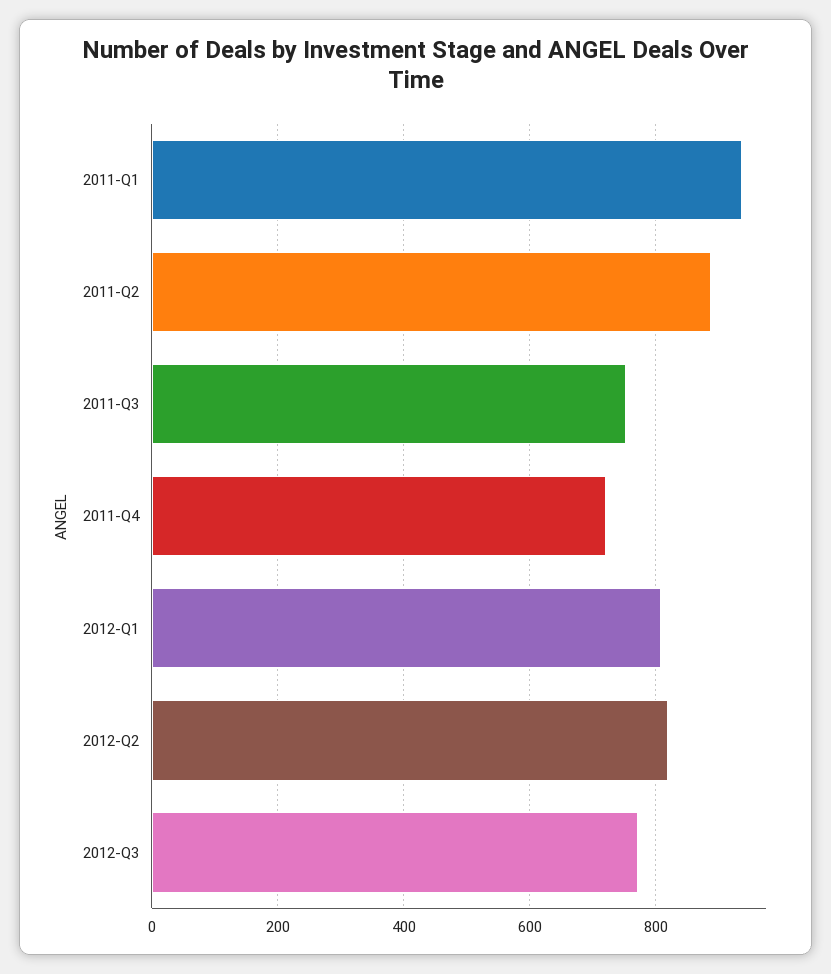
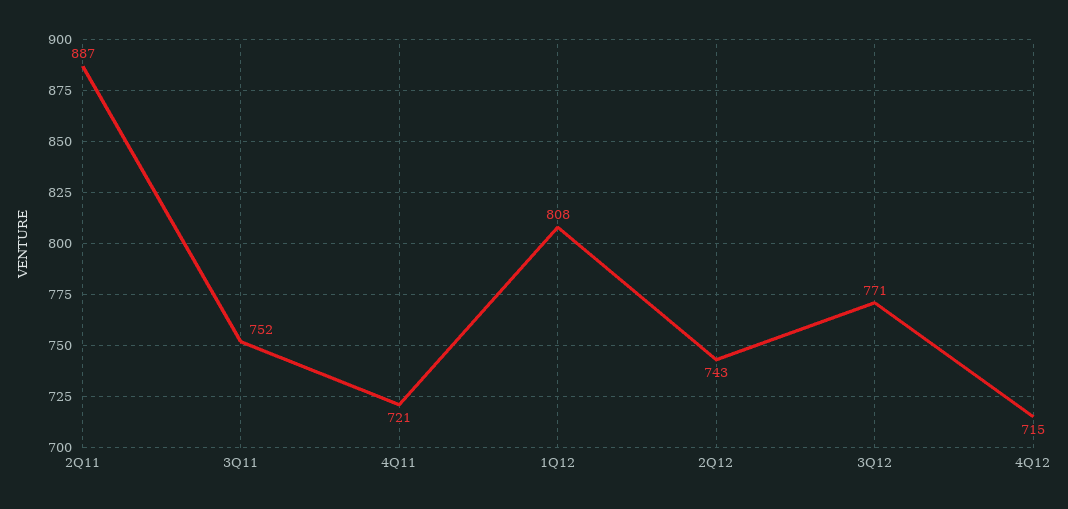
2011-Q1: 940 -> none
2012-Q2: 820 -> 743
4Q12: none -> 715

